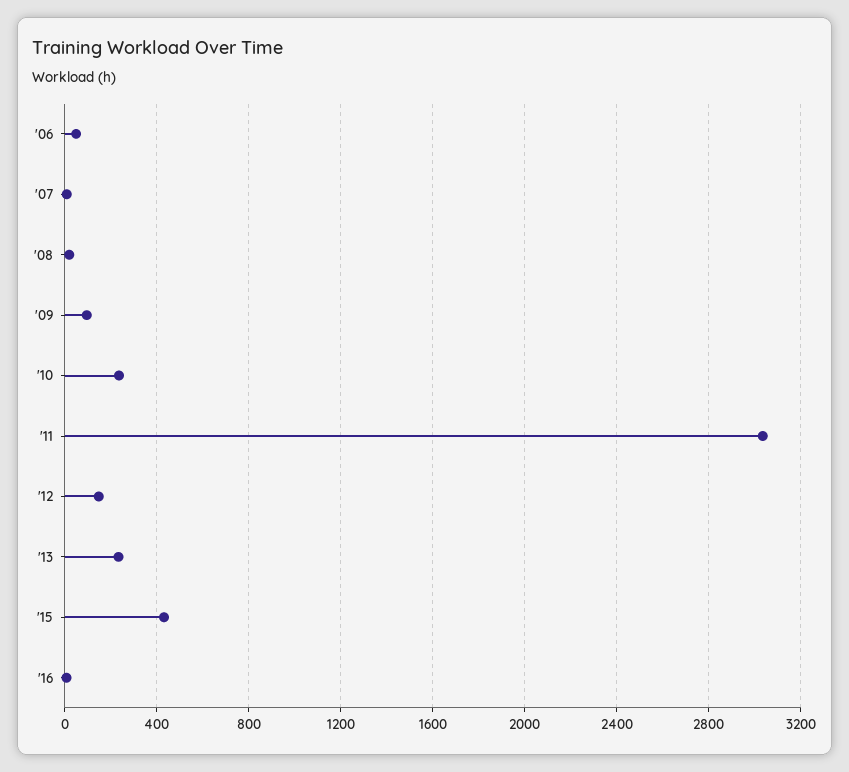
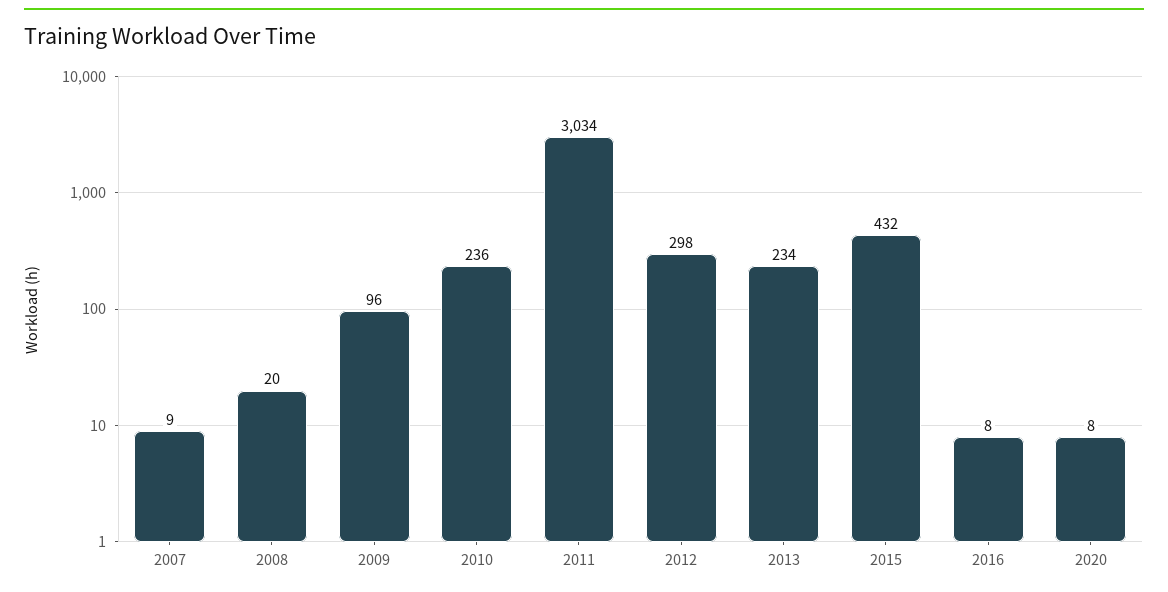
'06: 50 -> none
'12: 150 -> 298
2020: none -> 8

